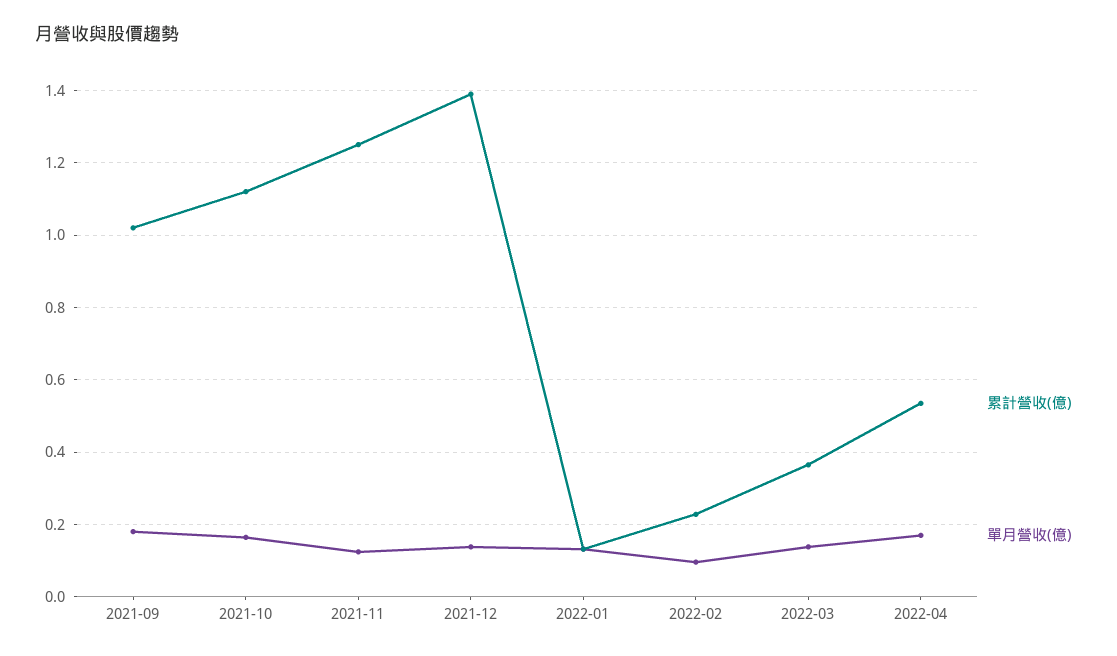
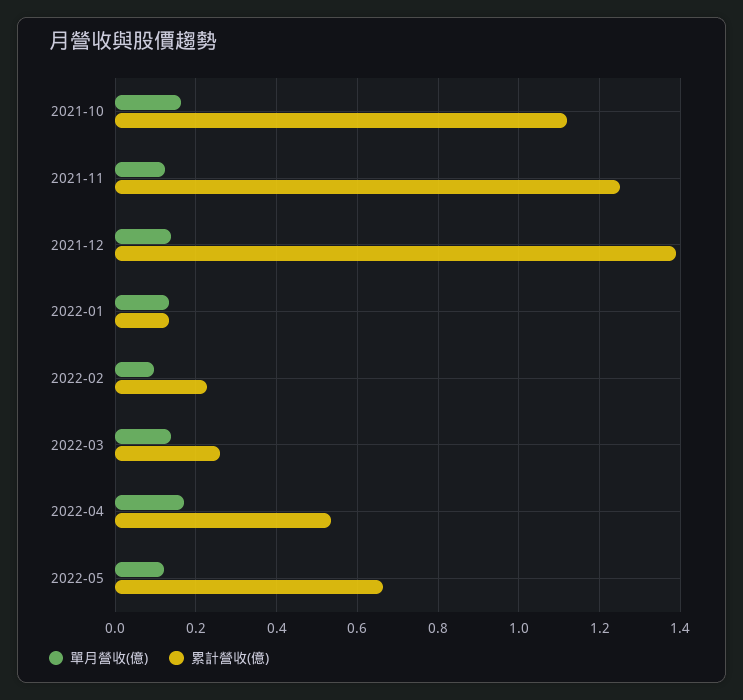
累計營收(億), 2021-09: 1.02 -> none
單月營收(億), 2021-09: 0.18 -> none
累計營收(億), 2022-03: 0.36 -> 0.26
單月營收(億), 2022-05: none -> 0.12
累計營收(億), 2022-05: none -> 0.66

